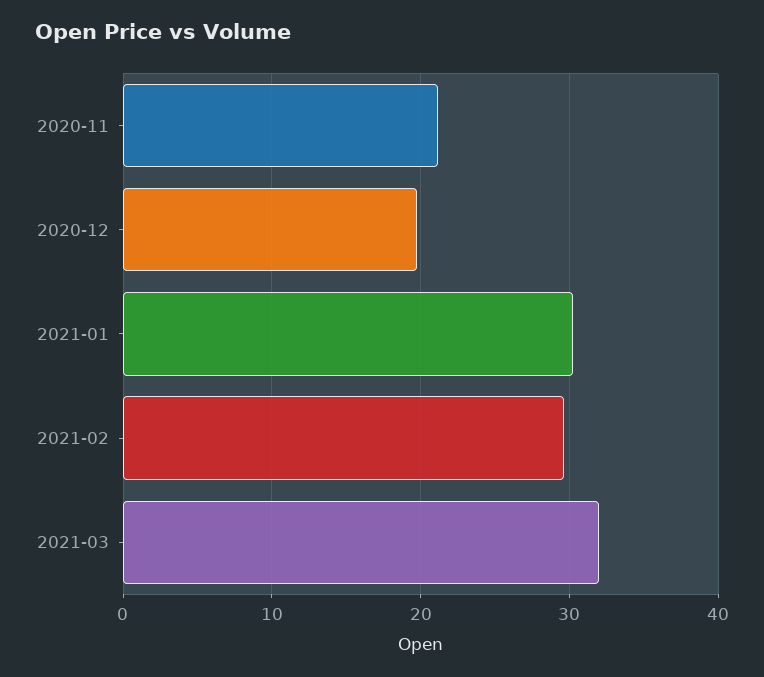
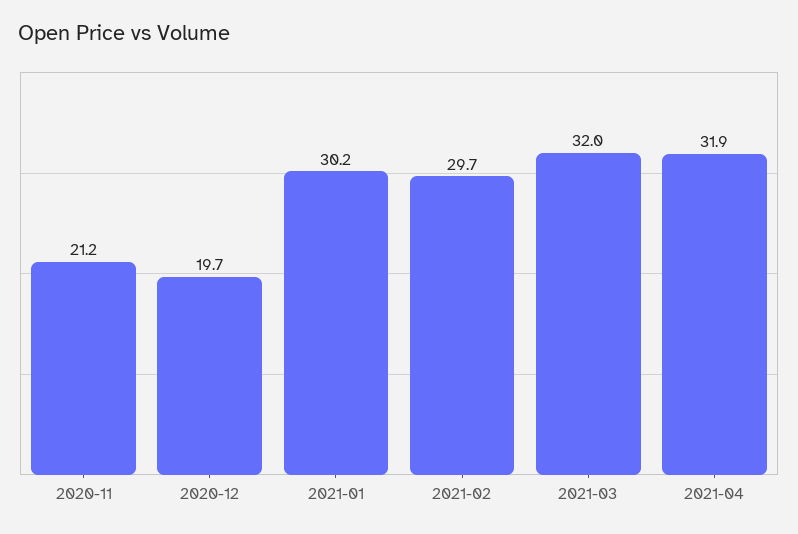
2021-04: none -> 31.9

